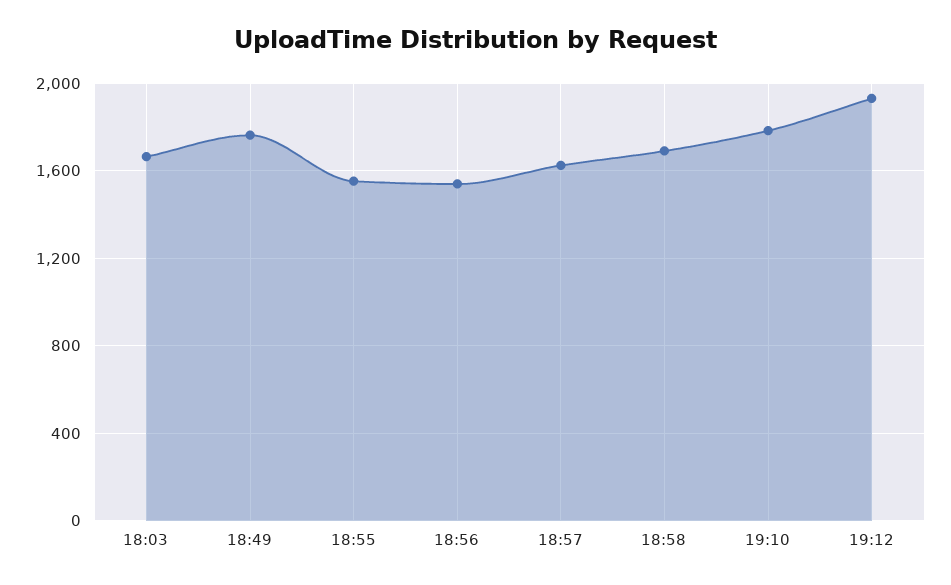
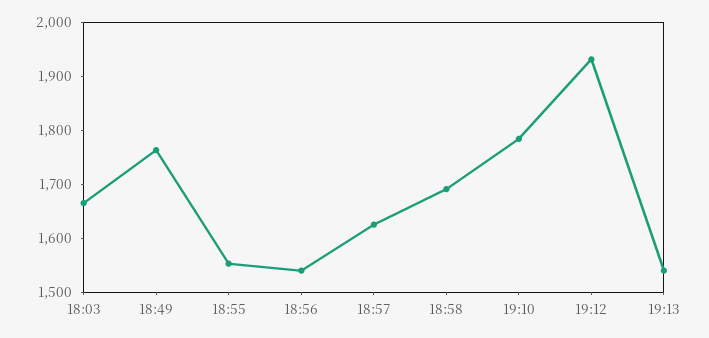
19:13: none -> 1540

